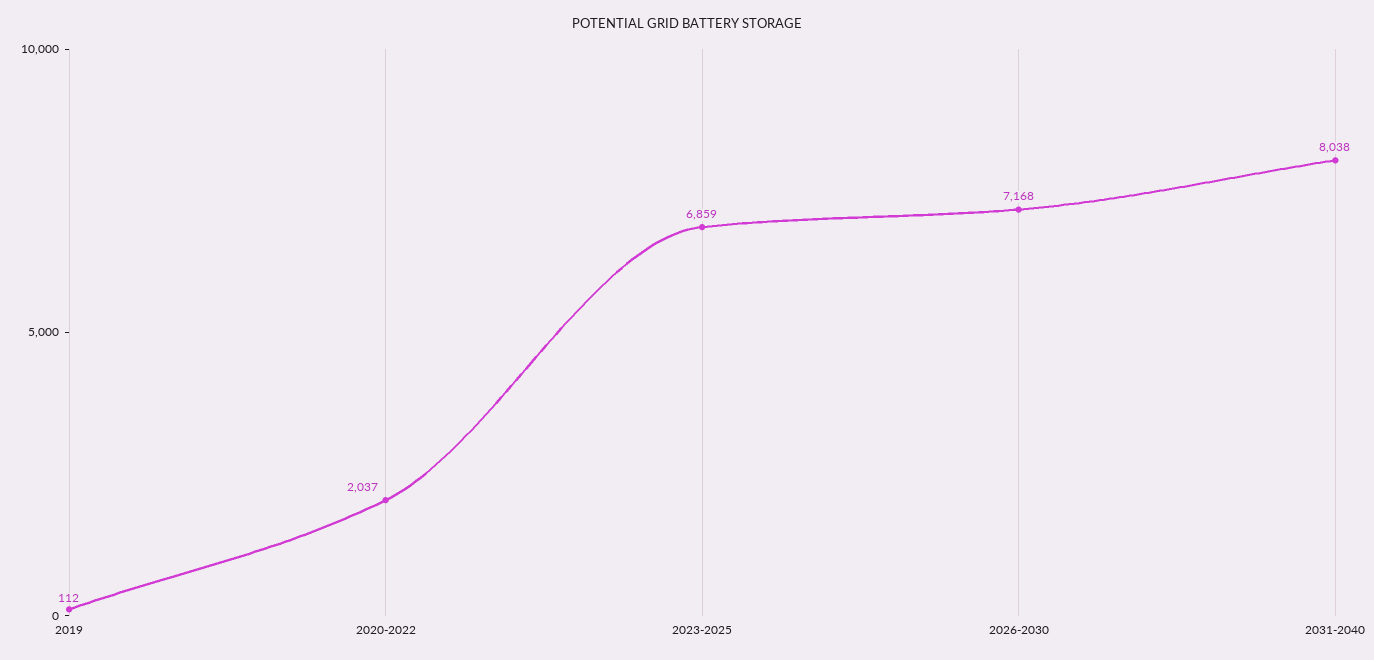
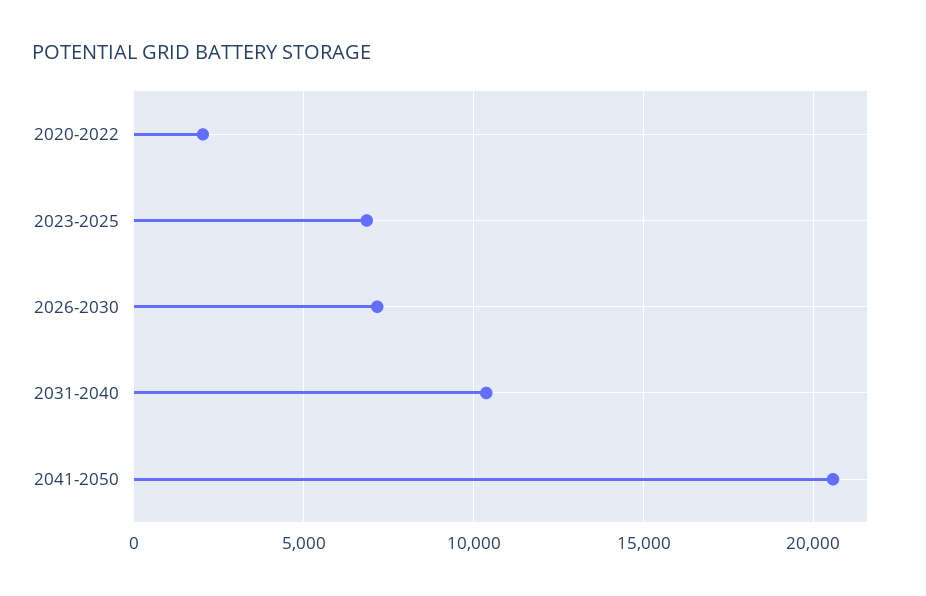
2019: 112 -> none
2031-2040: 8038 -> 10500
2041-2050: none -> 20500

